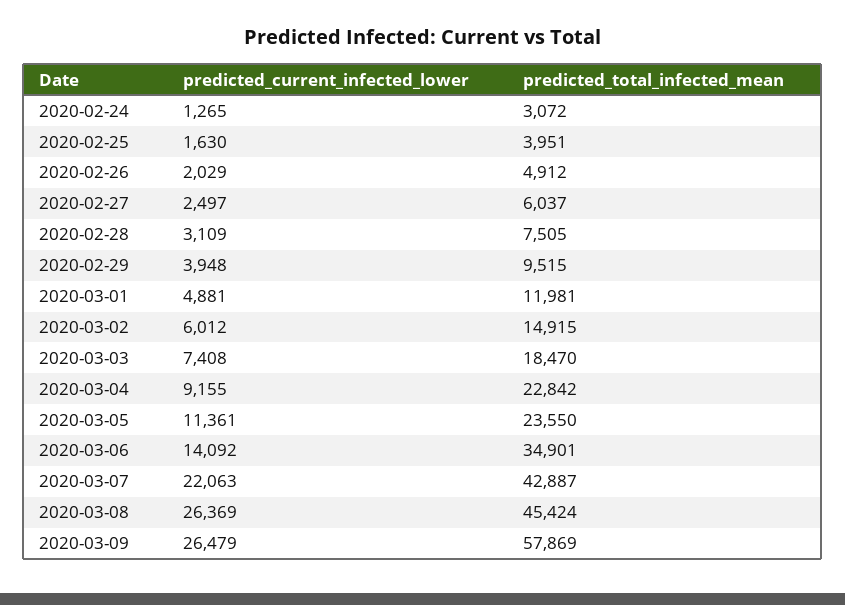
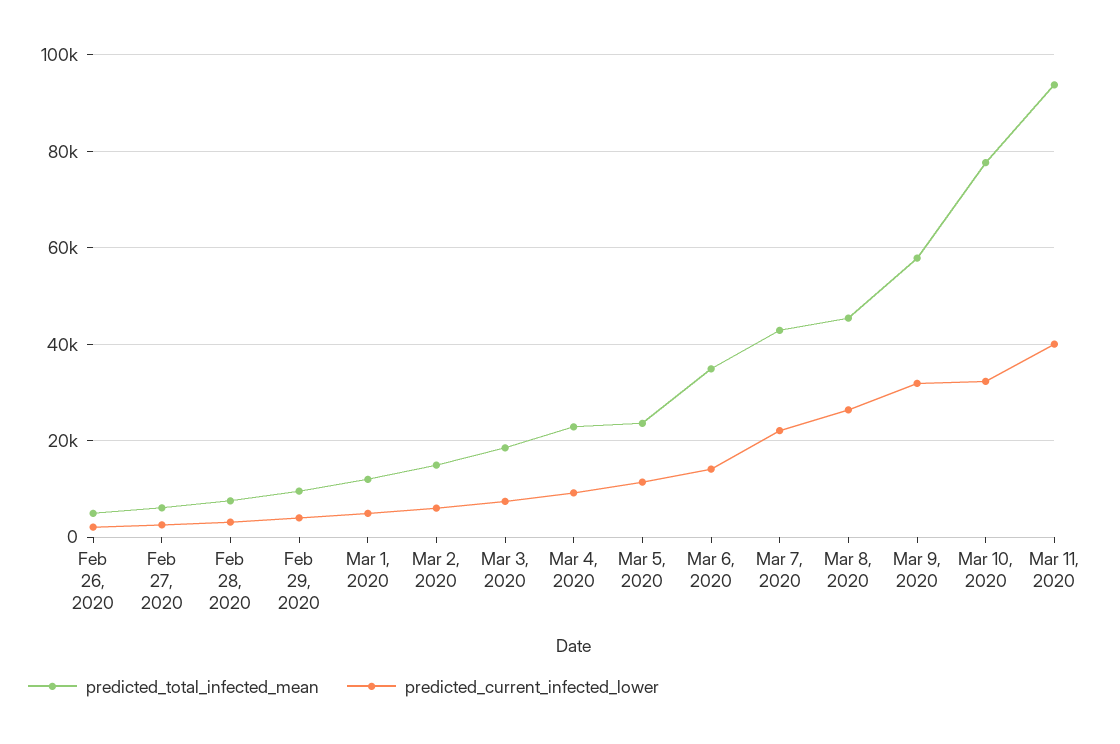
predicted_current_infected_lower, 2020-02-24: 1265 -> none
predicted_total_infected_mean, 2020-02-24: 3072 -> none
predicted_current_infected_lower, 2020-02-25: 1630 -> none
predicted_total_infected_mean, 2020-02-25: 3951 -> none
predicted_current_infected_lower, 2020-03-09: 26479 -> 32000
predicted_total_infected_mean, Mar 10, 2020: none -> 78000
predicted_current_infected_lower, Mar 10, 2020: none -> 32000
predicted_total_infected_mean, Mar 11, 2020: none -> 94000
predicted_current_infected_lower, Mar 11, 2020: none -> 40000

